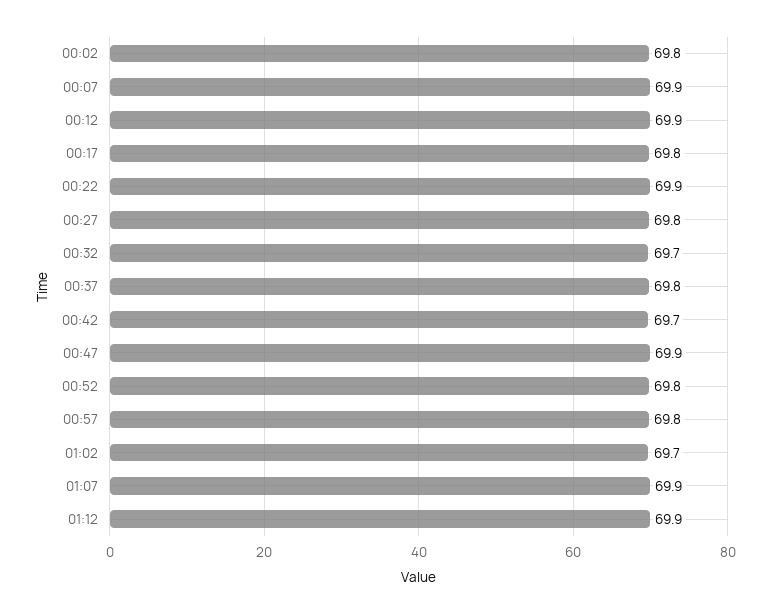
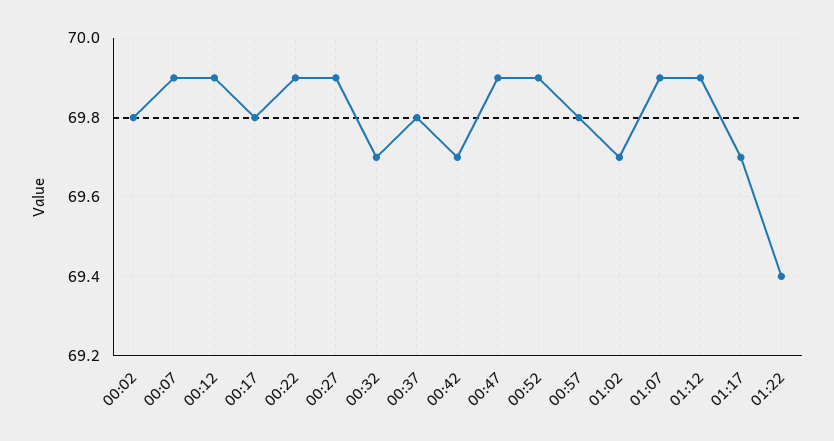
00:27: 69.8 -> 69.9
00:52: 69.8 -> 69.9
01:17: none -> 69.7
01:22: none -> 69.4

